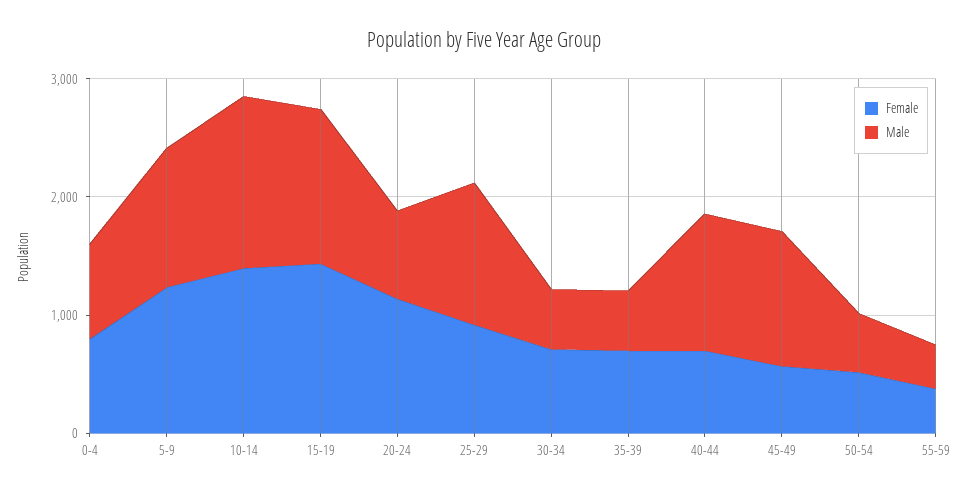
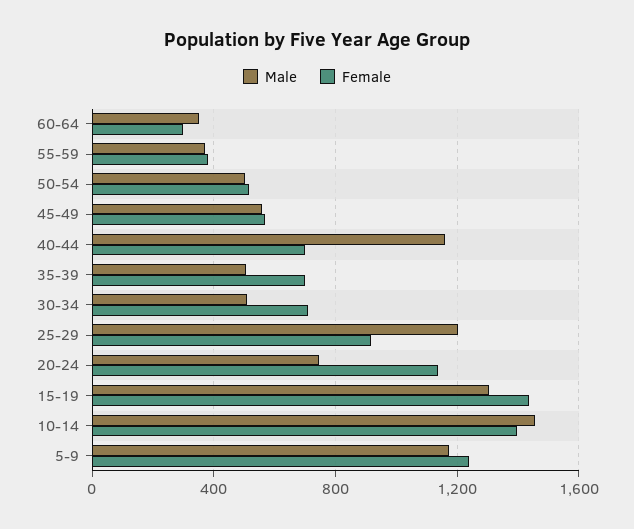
Female, 0-4: 800 -> none
Male, 0-4: 800 -> none
Male, 45-49: 1200 -> 550
Male, 60-64: none -> 350
Female, 60-64: none -> 300

